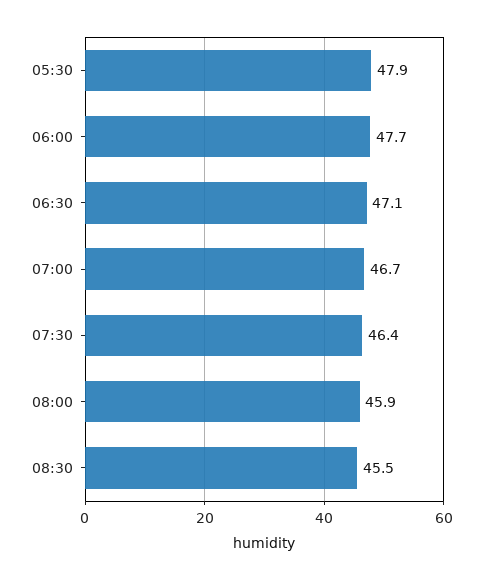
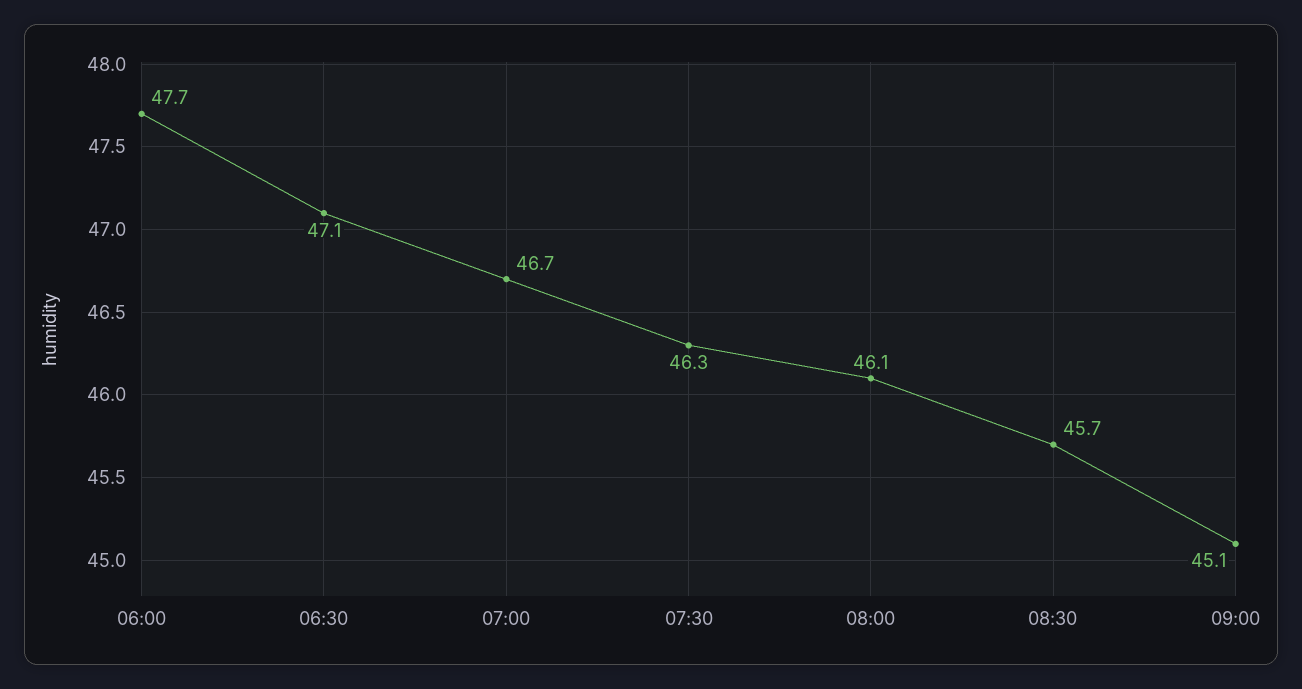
05:30: 47.9 -> none
07:30: 46.4 -> 46.3
08:00: 45.9 -> 46.1
08:30: 45.5 -> 45.7
09:00: none -> 45.1

